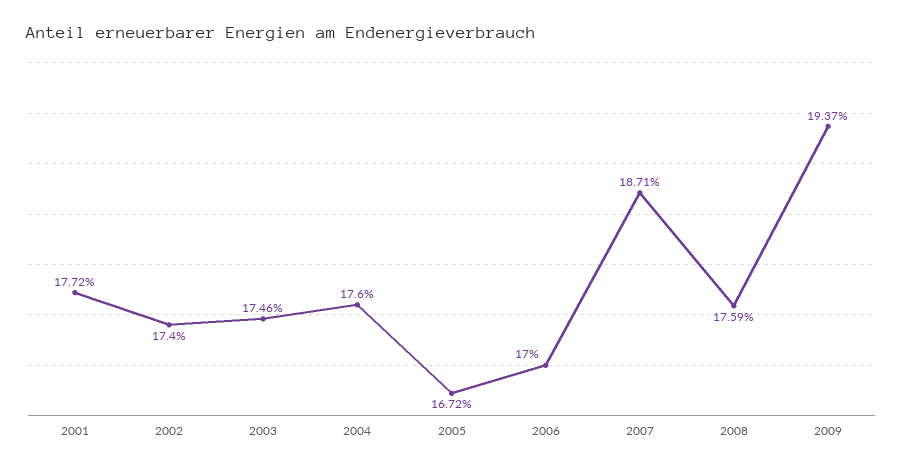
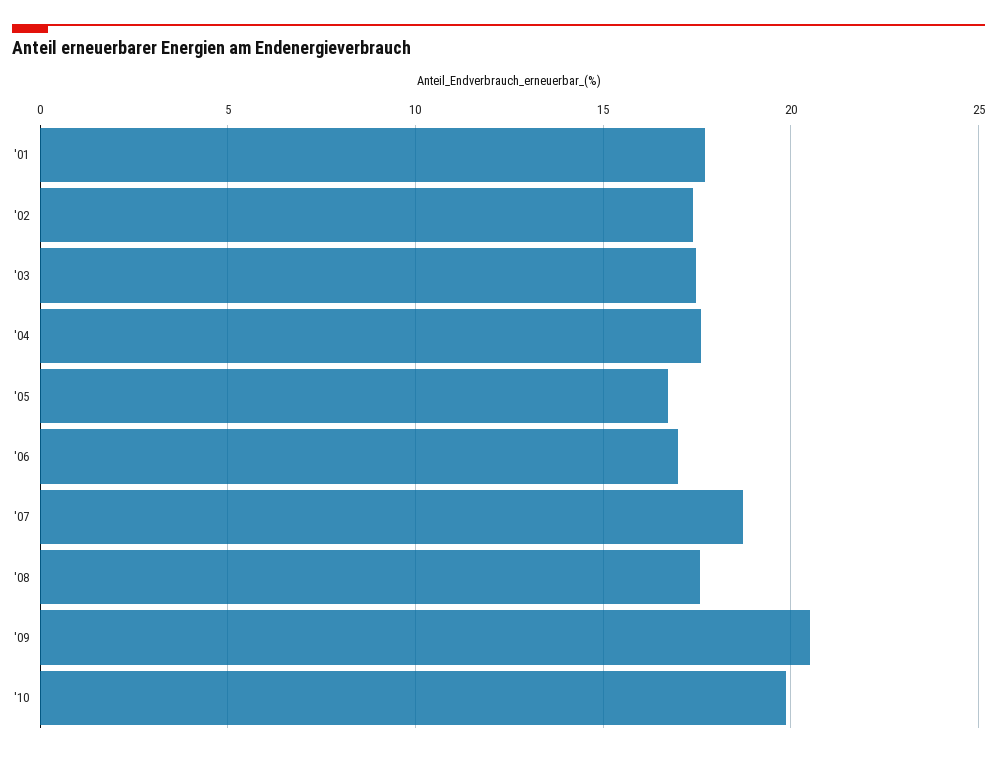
2009: 19.37 -> 20.5
'10: none -> 20

